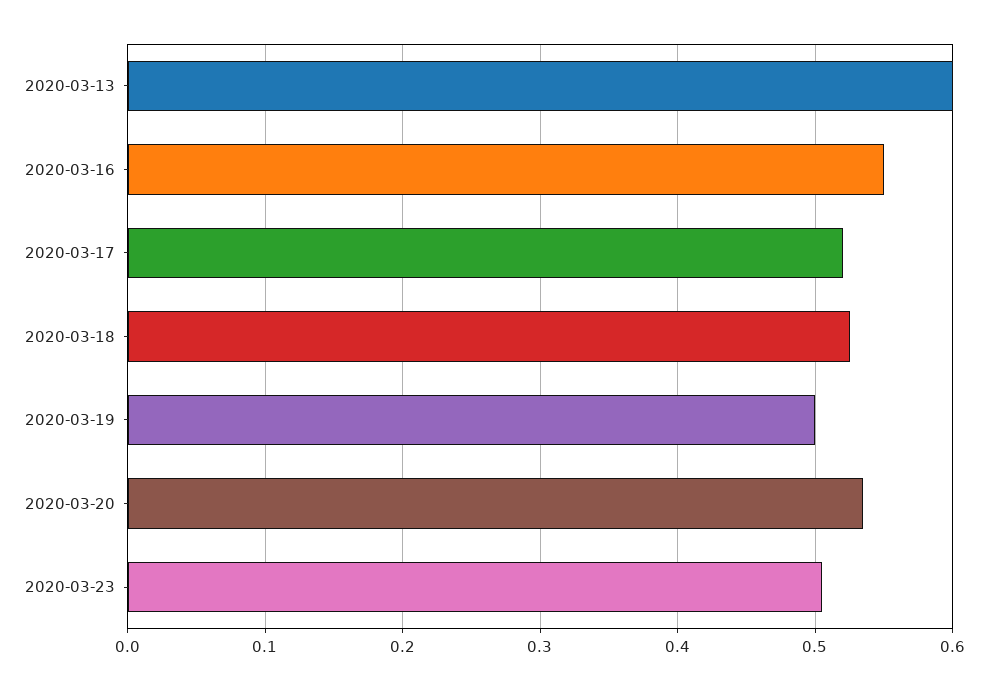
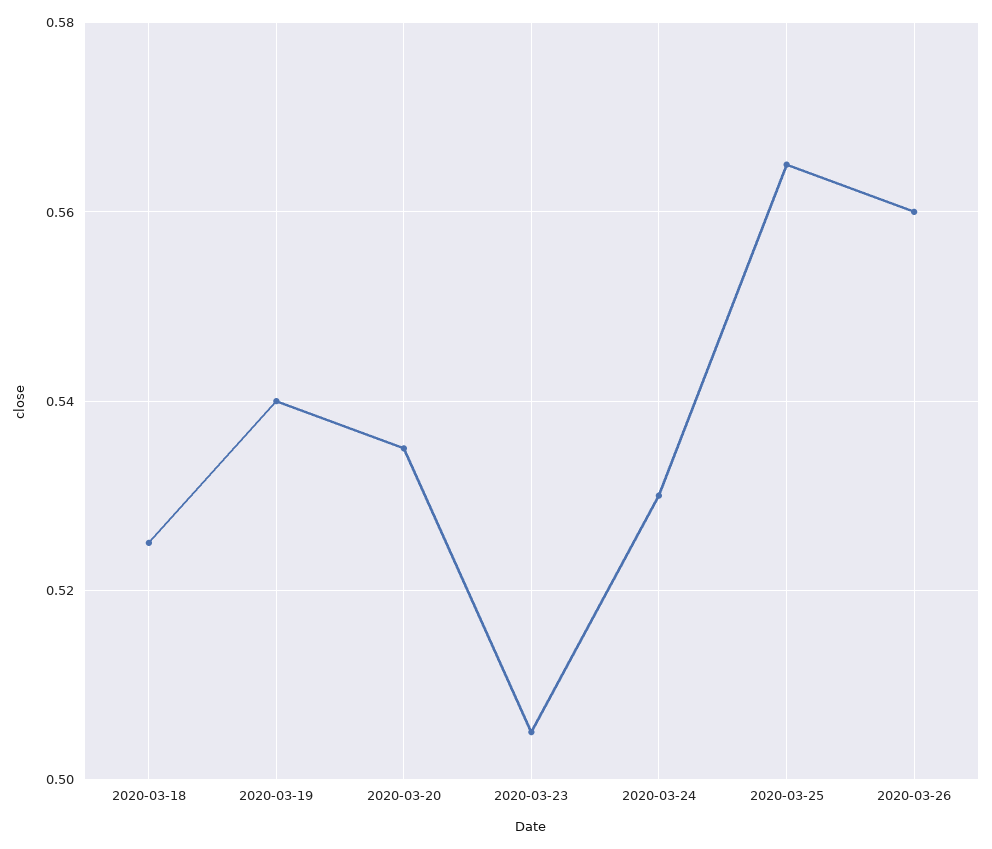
2020-03-13: 0.6 -> none
2020-03-16: 0.55 -> none
2020-03-17: 0.52 -> none
2020-03-19: 0.5 -> 0.54
2020-03-24: none -> 0.53
2020-03-25: none -> 0.565
2020-03-26: none -> 0.56

